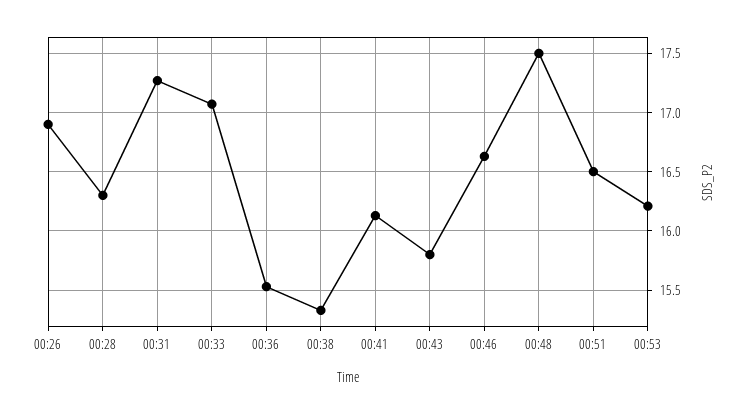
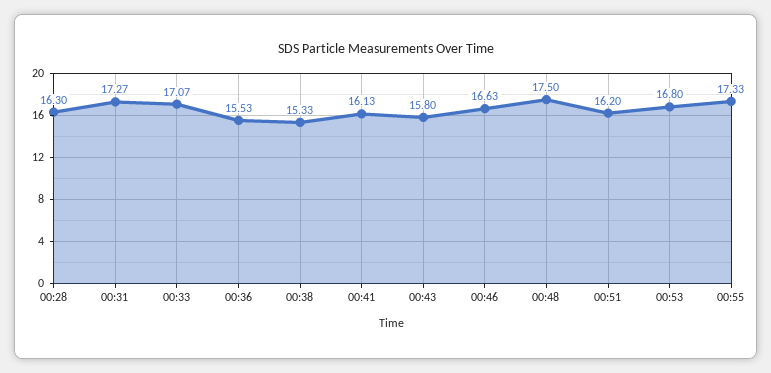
00:26: 16.9 -> none
00:51: 16.5 -> 16.2
00:53: 16.2 -> 16.8
00:55: none -> 17.33

